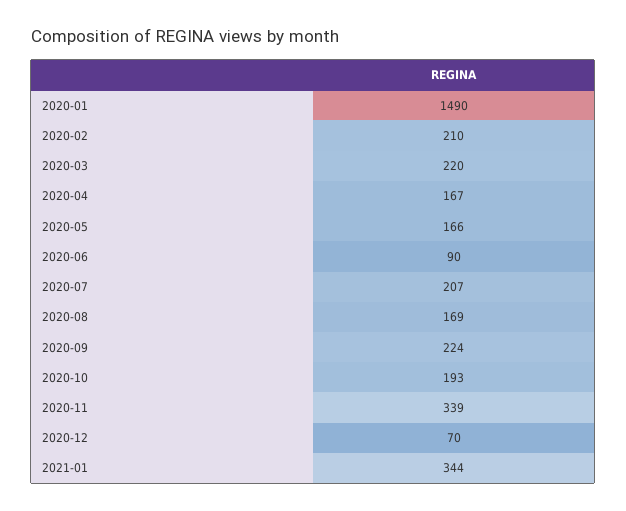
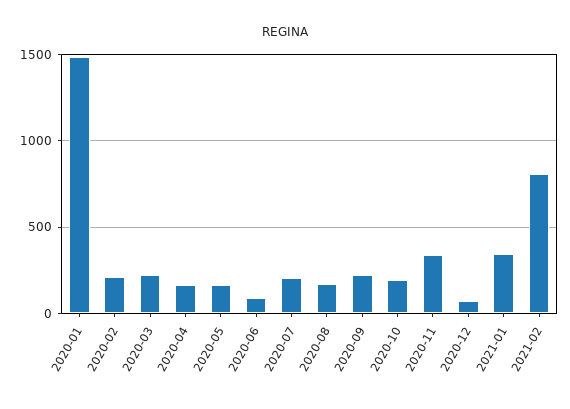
2021-02: none -> 800

